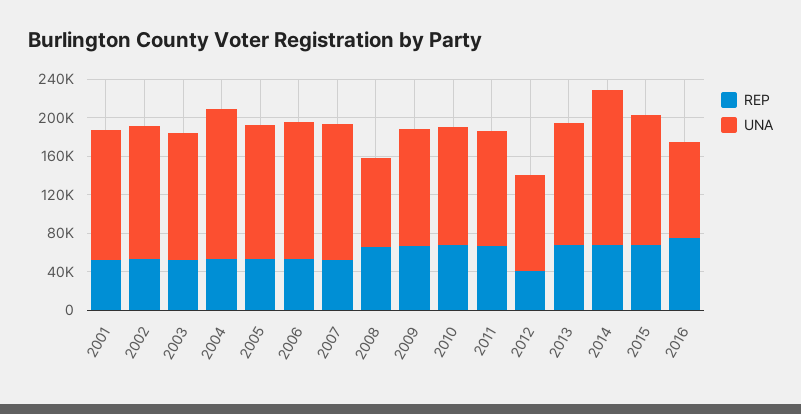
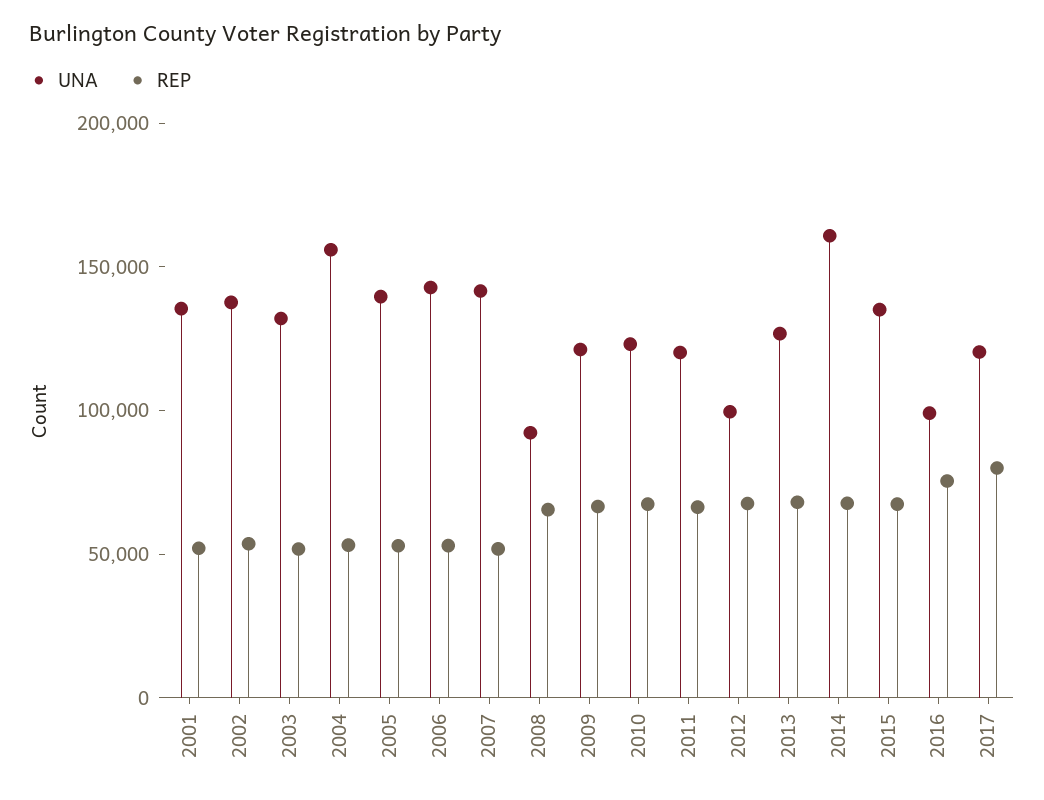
REP, 2012: 40000 -> 70000
UNA, 2017: none -> 120000
REP, 2017: none -> 80000

